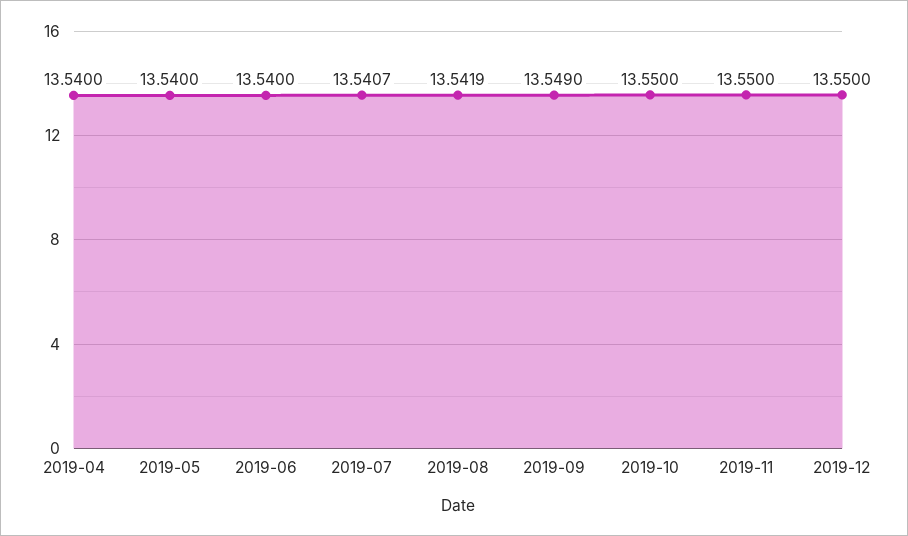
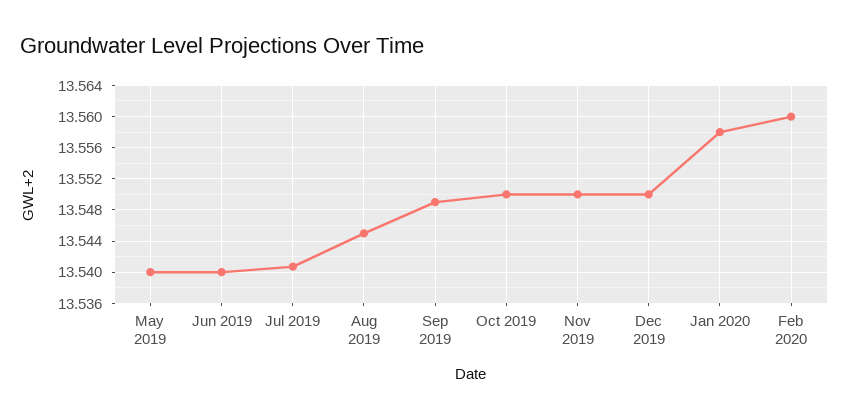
2019-04: 13.54 -> none
2019-08: 13.5419 -> 13.545
Jan 2020: none -> 13.558
Feb 2020: none -> 13.56

